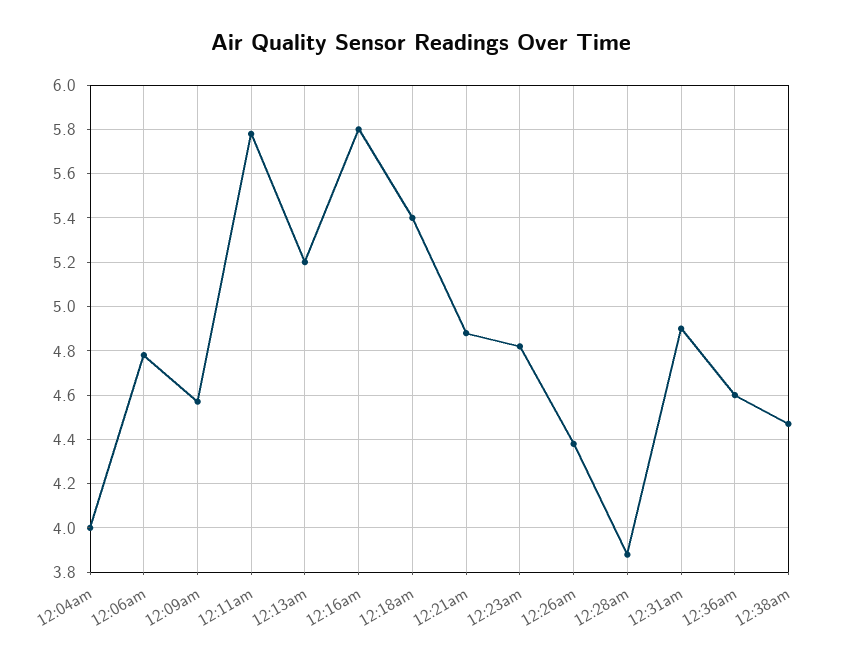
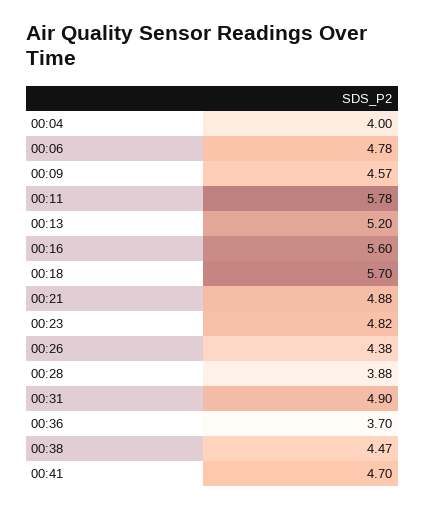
12:16am: 5.8 -> 5.6
12:18am: 5.4 -> 5.7
12:36am: 4.6 -> 3.7
00:41: none -> 4.7

